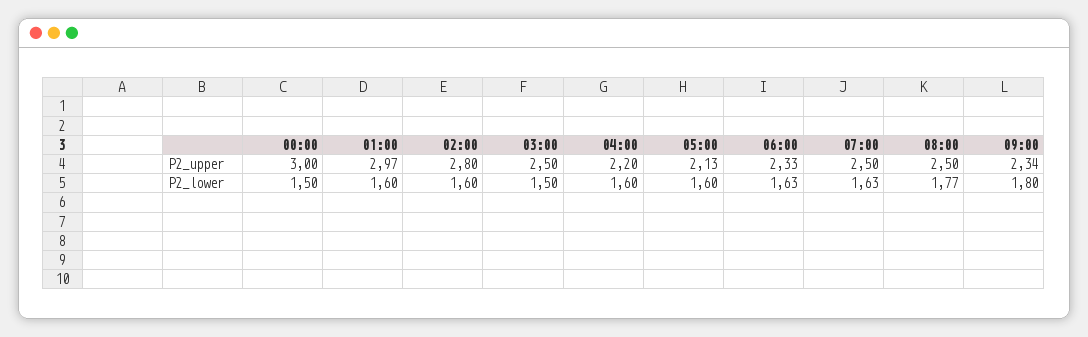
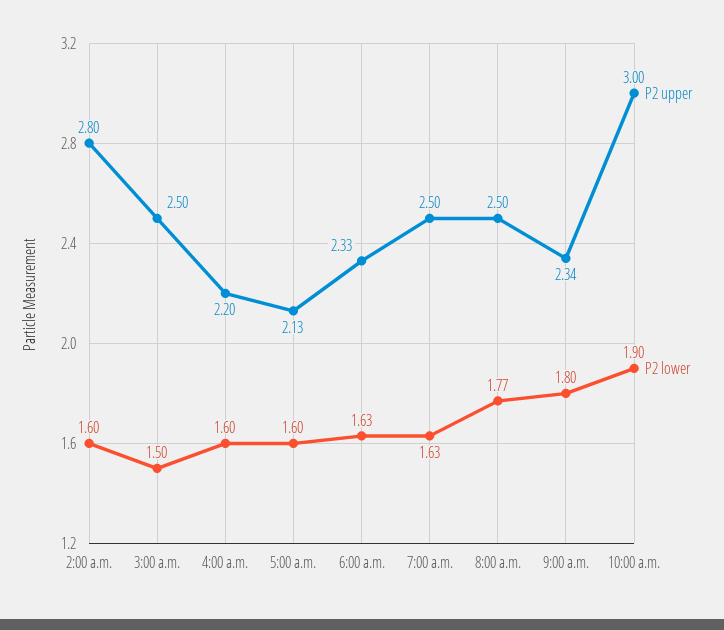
P2_upper, 00:00: 3 -> none
P2_upper, 01:00: 2.97 -> none
P2_lower, 00:00: 1.5 -> none
P2_lower, 01:00: 1.6 -> none
P2_upper, 10:00 a.m.: none -> 3
P2_lower, 10:00 a.m.: none -> 1.9

